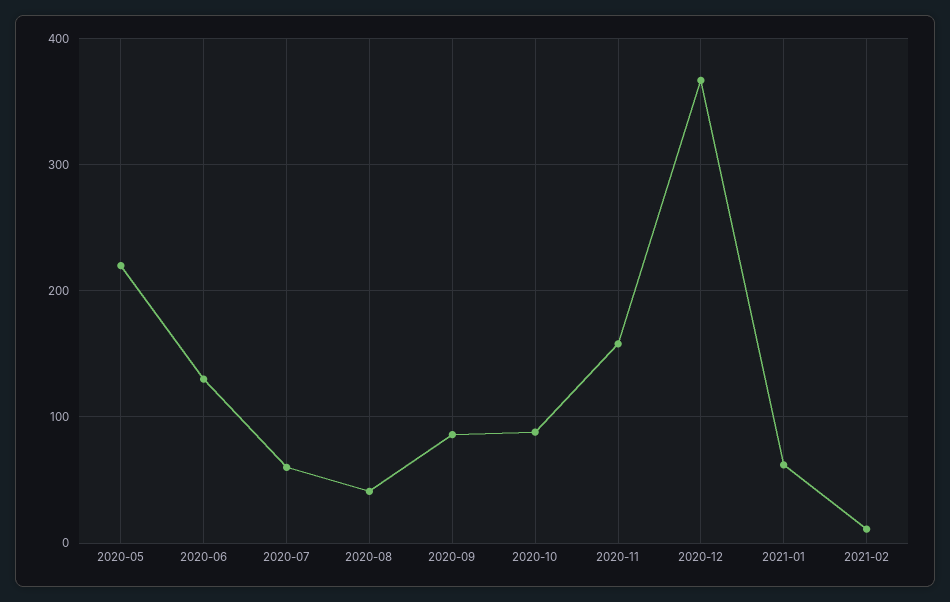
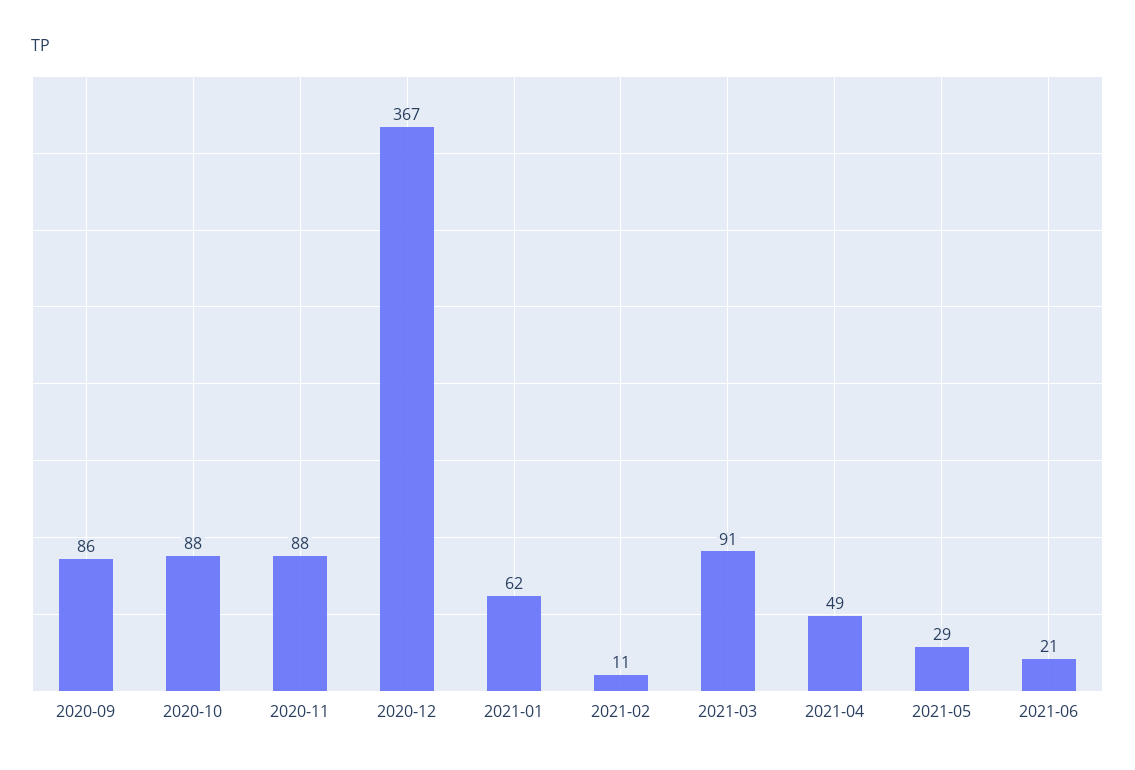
2020-05: 220 -> none
2020-06: 130 -> none
2020-07: 60 -> none
2020-08: 40 -> none
2020-11: 160 -> 88
2021-03: none -> 91
2021-04: none -> 49
2021-05: none -> 29
2021-06: none -> 21

